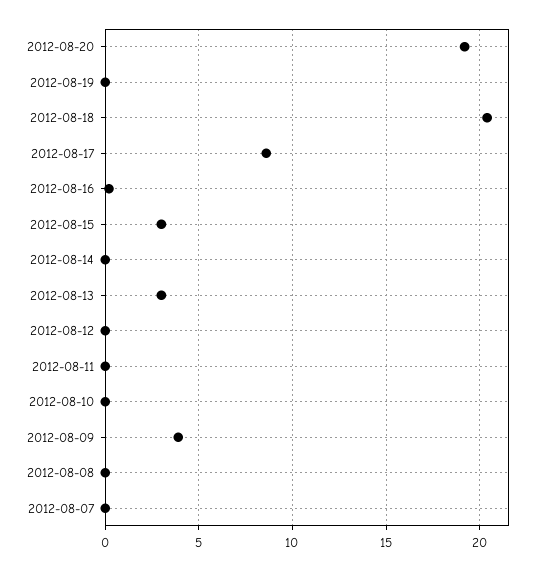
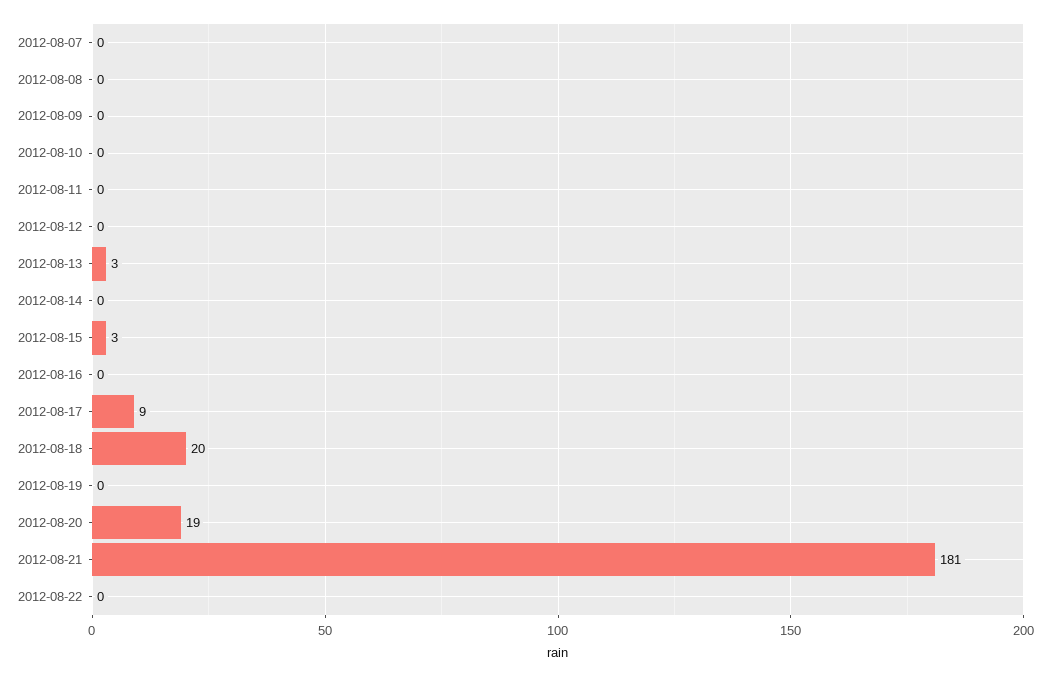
2012-08-09: 4 -> 0
2012-08-21: none -> 181
2012-08-22: none -> 0

